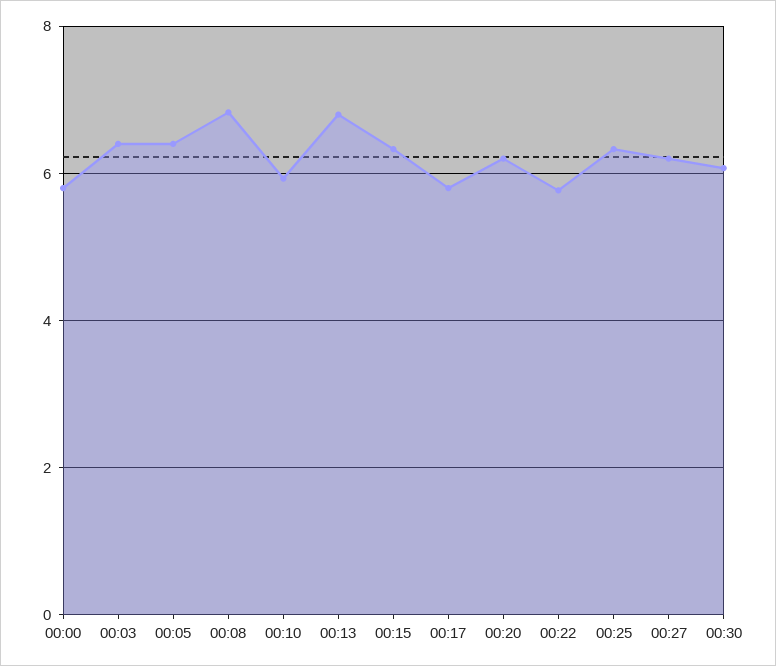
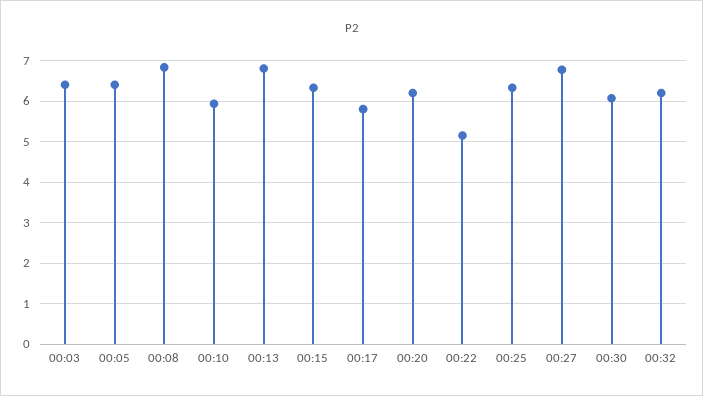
00:00: 5.8 -> none
00:22: 5.8 -> 5.2
00:27: 6.2 -> 6.8
00:32: none -> 6.2

